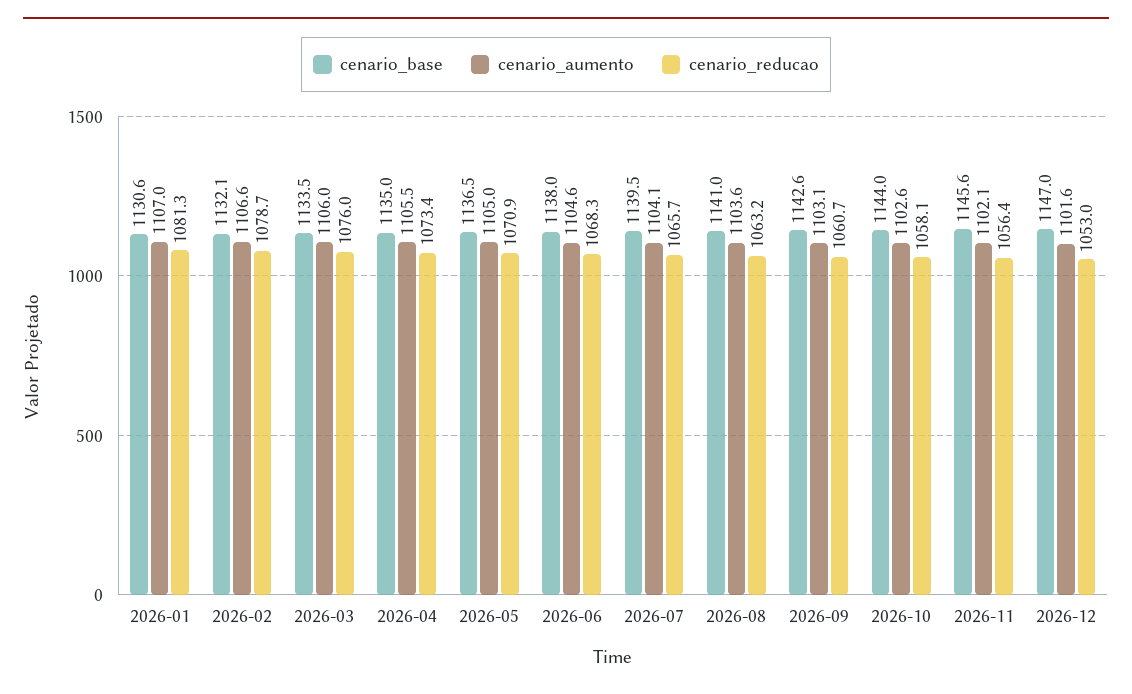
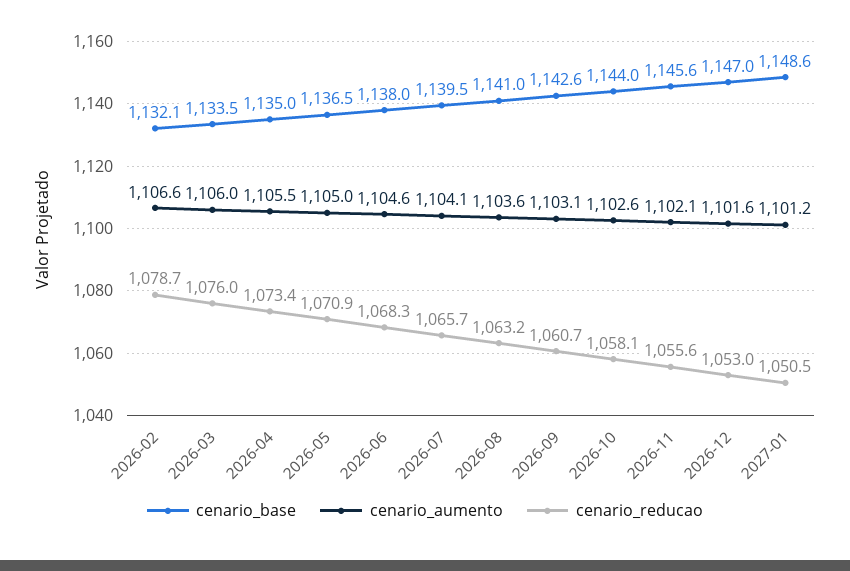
cenario_base, 2026-01: 1130.6 -> none
cenario_aumento, 2026-01: 1107 -> none
cenario_reducao, 2026-01: 1081.3 -> none
cenario_reducao, 2026-11: 1056.4 -> 1055.6
cenario_base, 2027-01: none -> 1148.6
cenario_aumento, 2027-01: none -> 1101.2
cenario_reducao, 2027-01: none -> 1050.5

